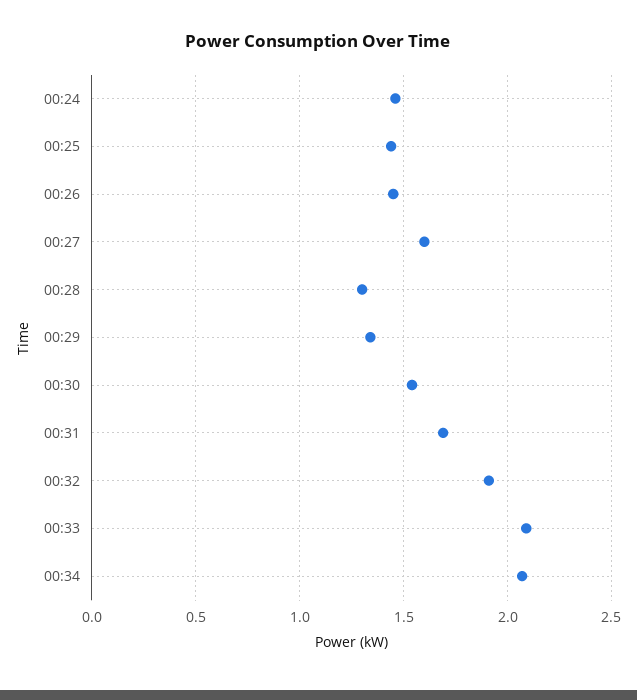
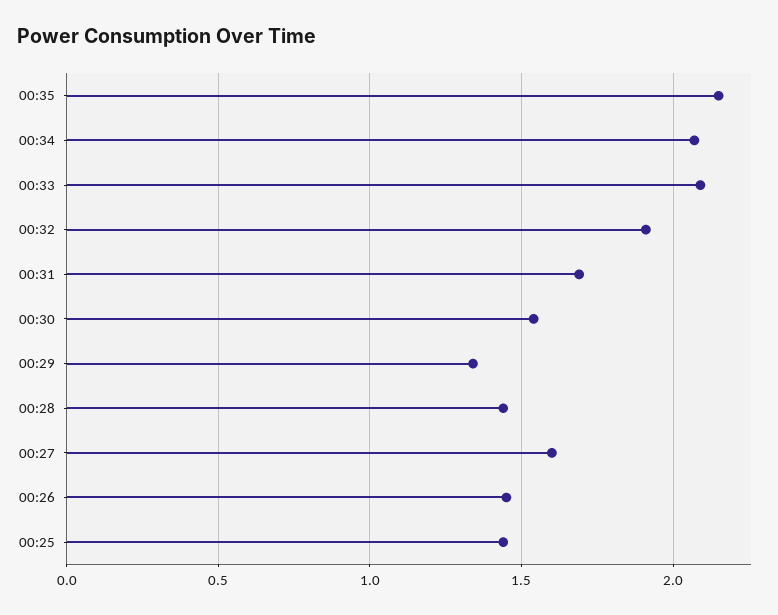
00:24: 1.45 -> none
00:28: 1.3 -> 1.45
00:35: none -> 2.15

